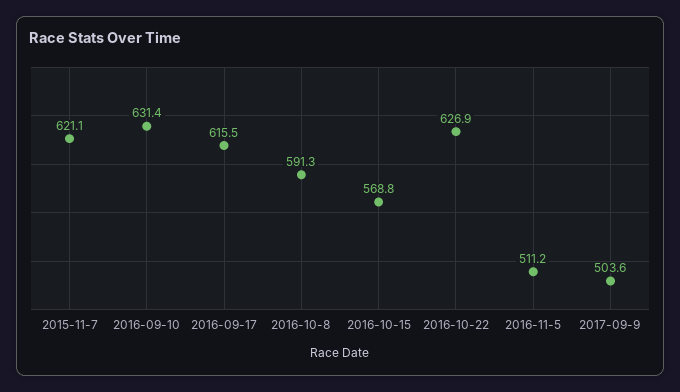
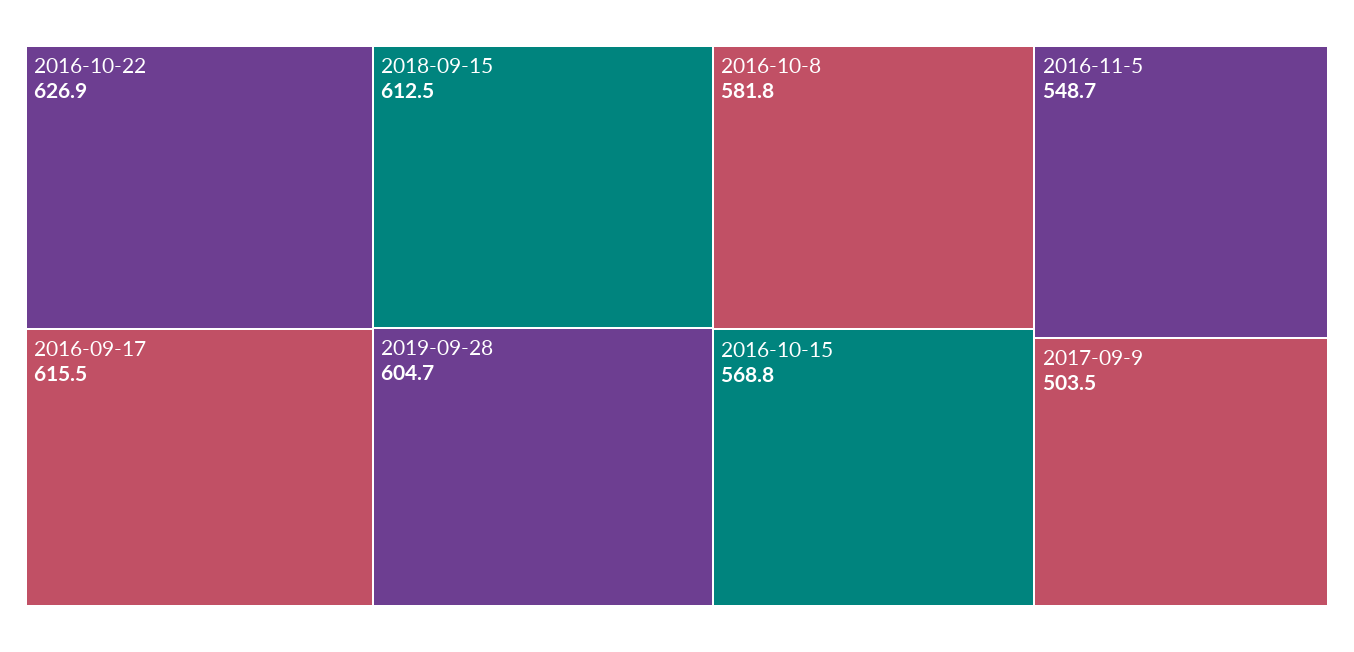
2015-11-7: 621.1 -> none
2016-09-10: 631.4 -> none
2016-10-8: 591.3 -> 581.8
2016-11-5: 511.2 -> 548.7
2017-09-9: 503.6 -> 503.5
2018-09-15: none -> 612.5
2019-09-28: none -> 604.7

